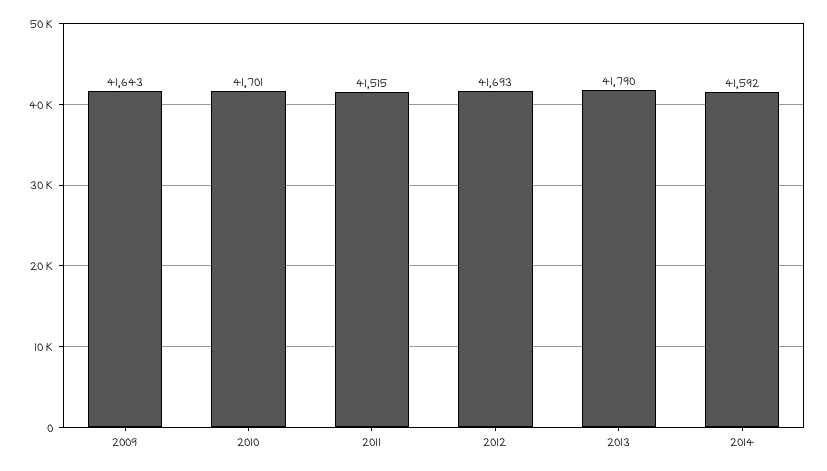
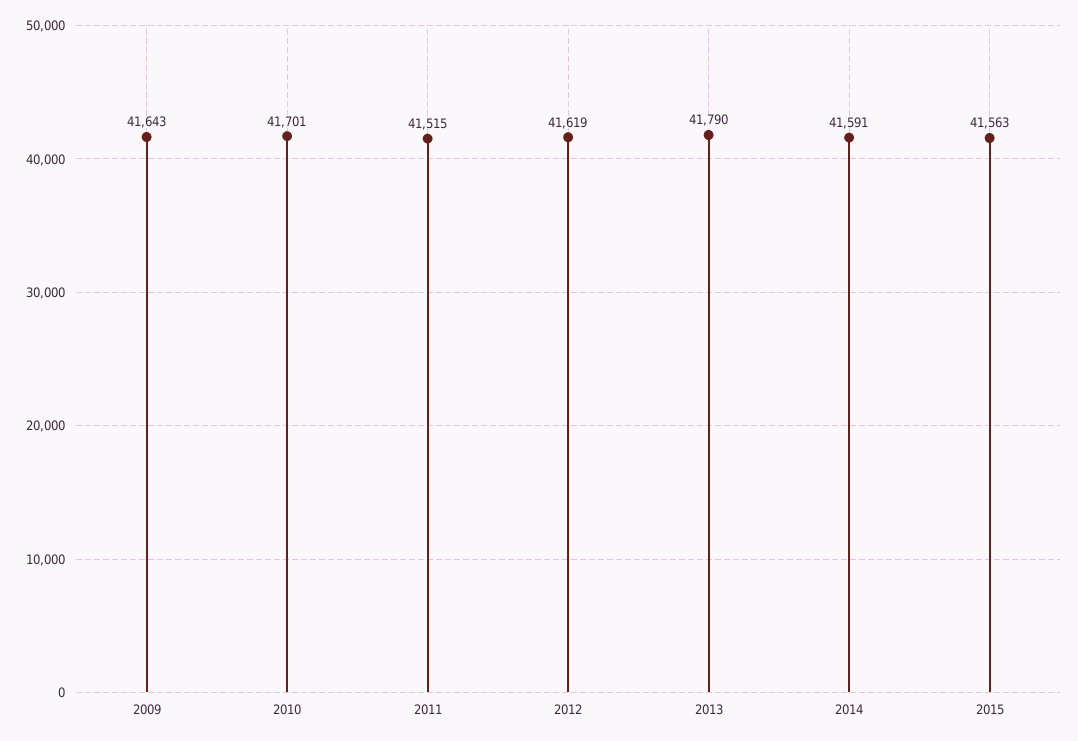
2012: 41693 -> 41619
2014: 41592 -> 41591
2015: none -> 41563

